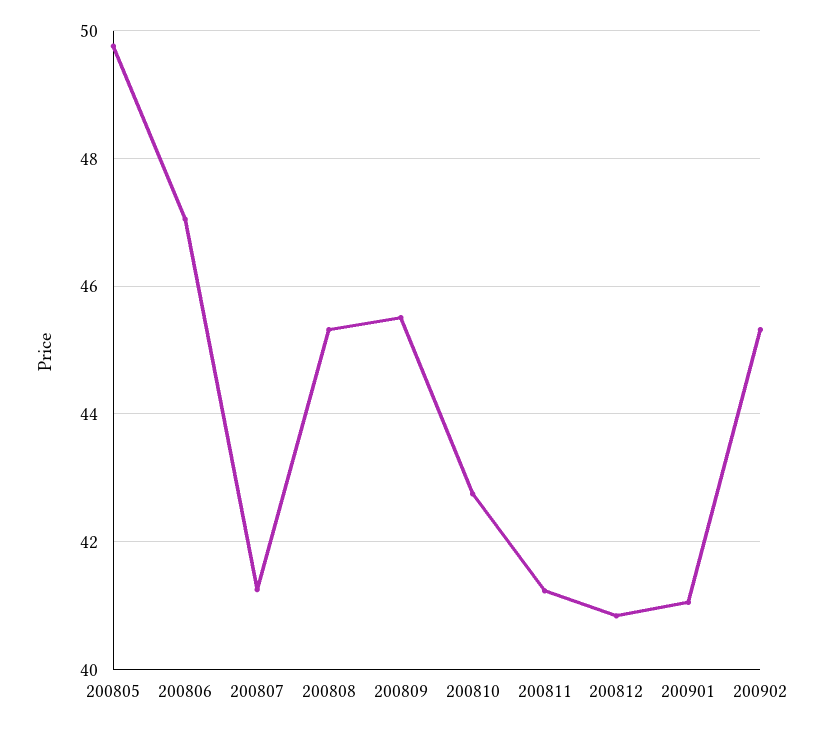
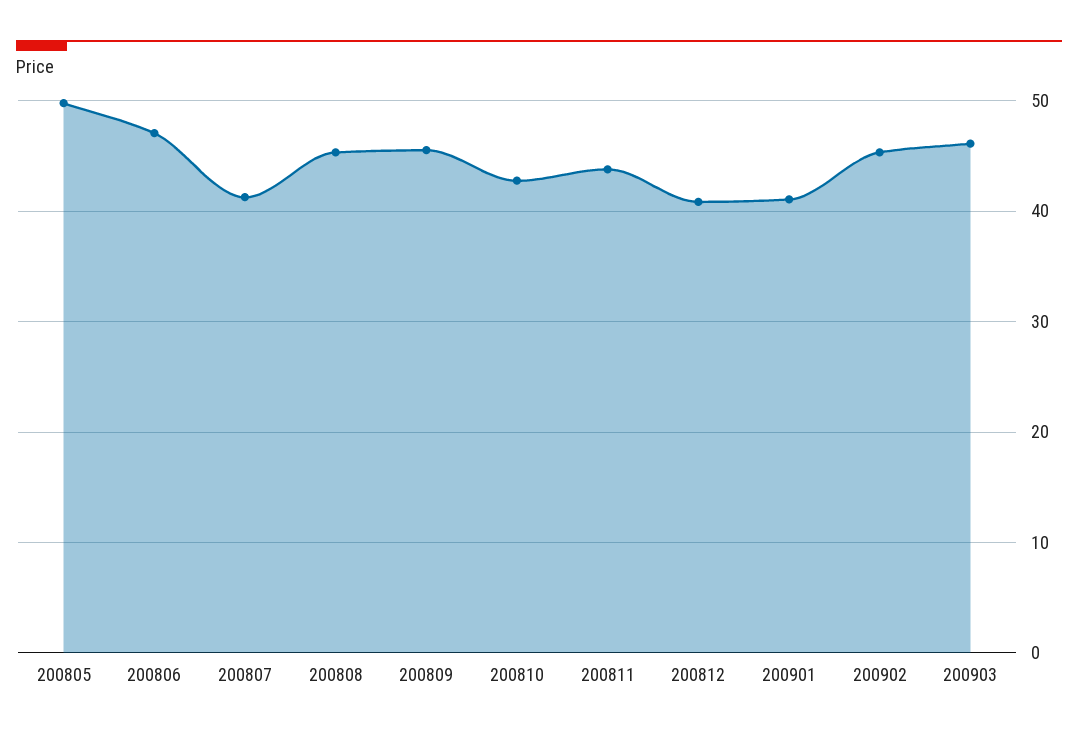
200811: 41.2 -> 44
200903: none -> 46

